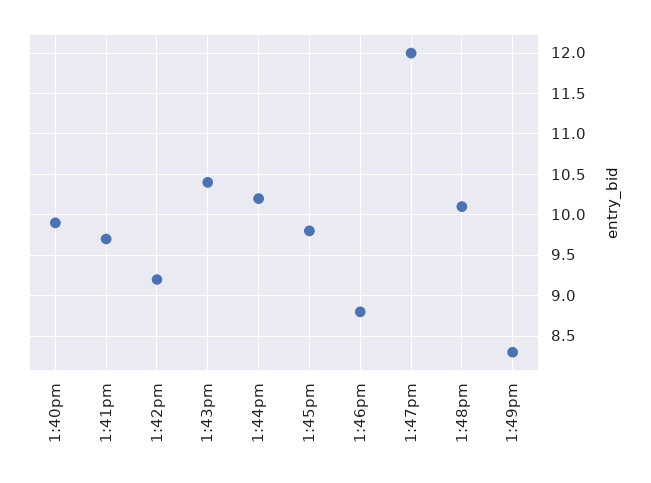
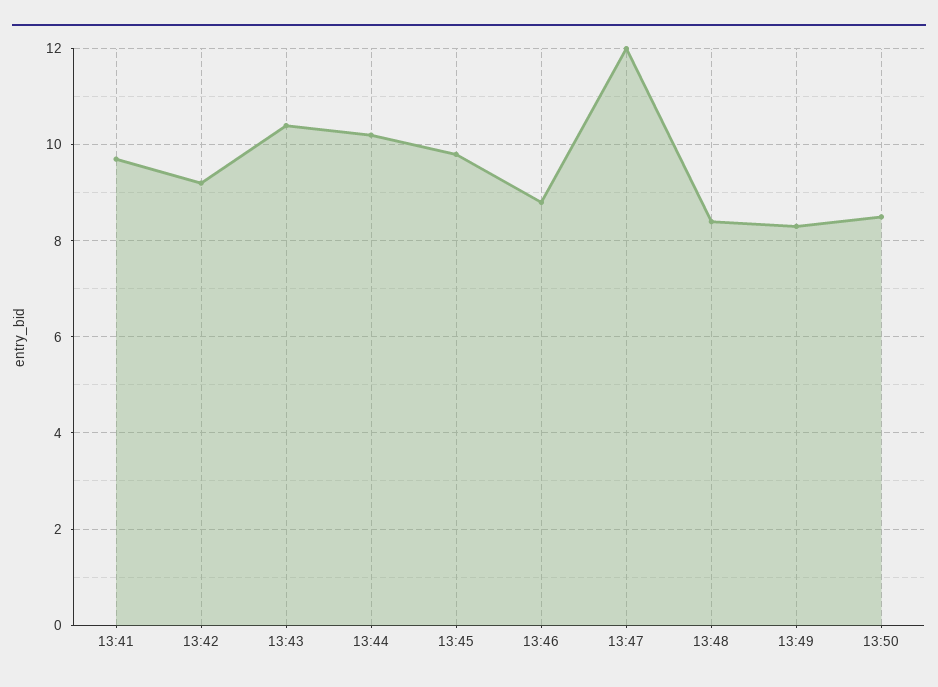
1:40pm: 9.9 -> none
1:48pm: 10.1 -> 8.5
13:50: none -> 8.5

